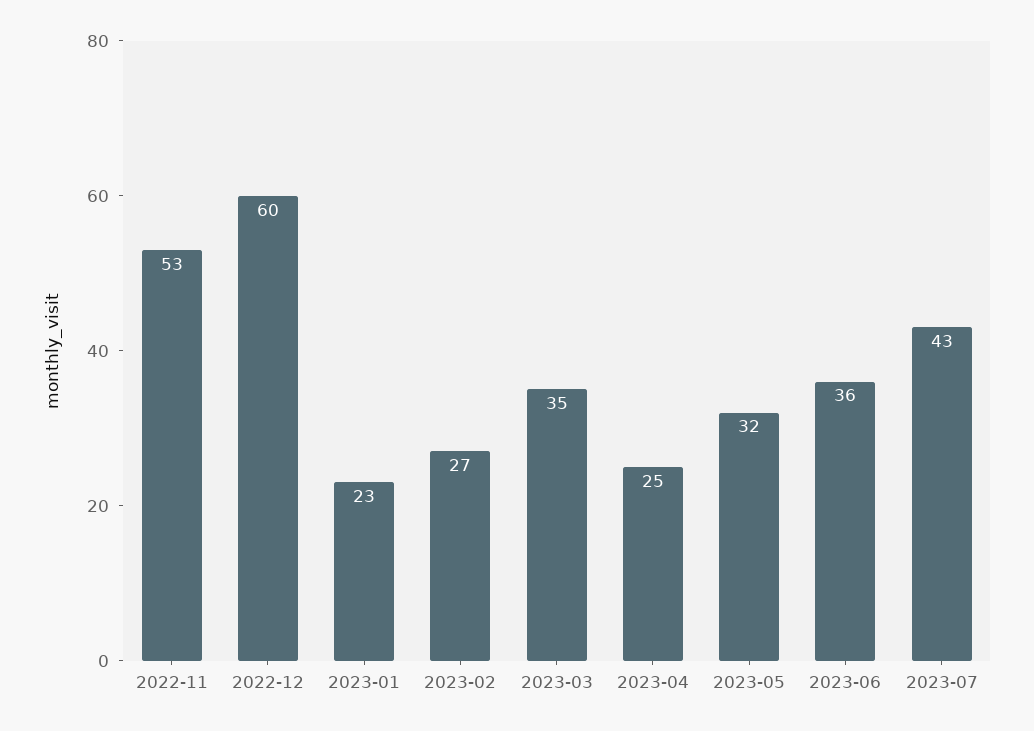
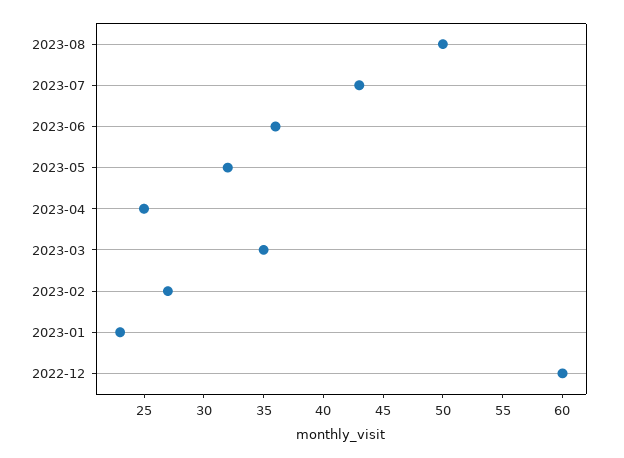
2022-11: 53 -> none
2023-08: none -> 50

